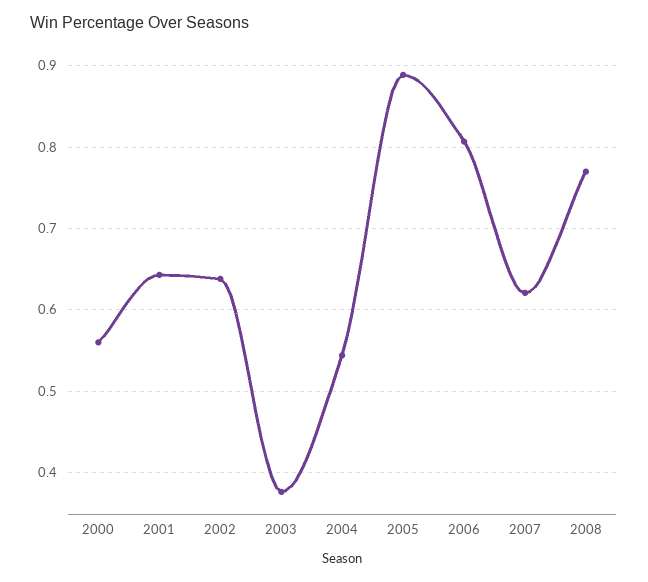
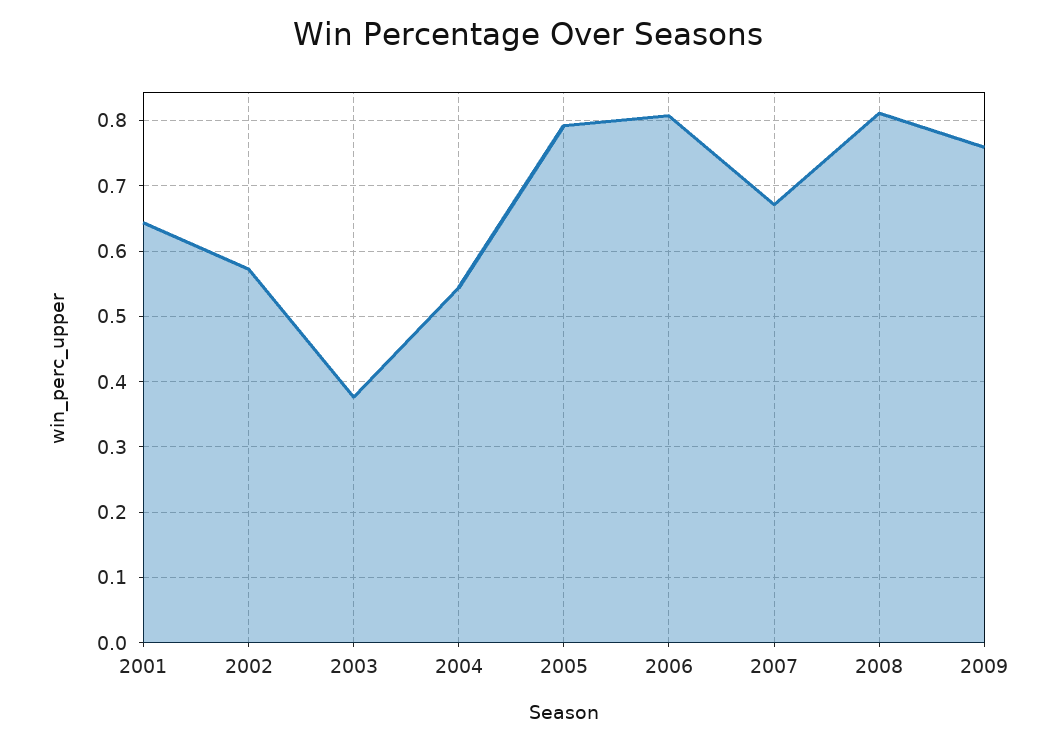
2000: 0.56 -> none
2002: 0.64 -> 0.57
2005: 0.89 -> 0.79
2007: 0.62 -> 0.67
2008: 0.77 -> 0.81
2009: none -> 0.76

